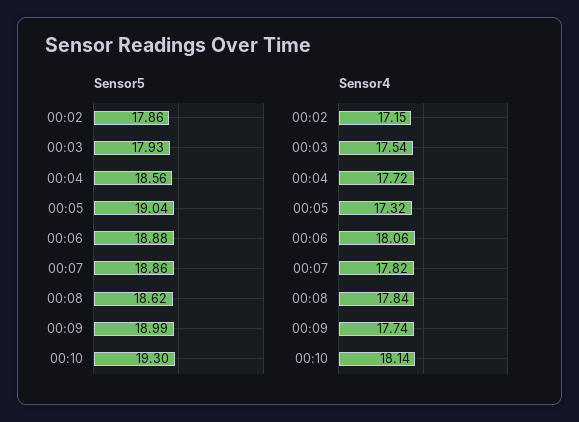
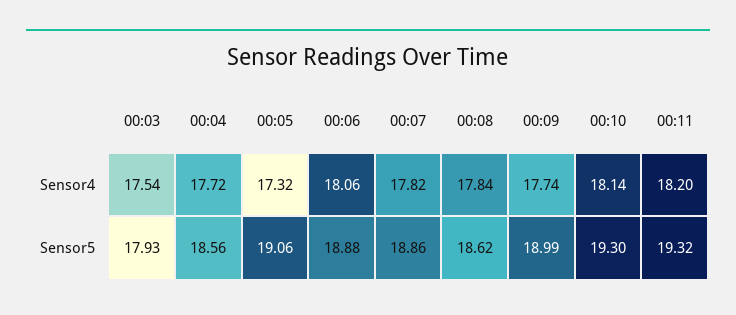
Sensor5, 00:02: 17.86 -> none
Sensor5, 00:05: 19.04 -> 19.06
Sensor4, 00:02: 17.15 -> none
Sensor4, 00:11: none -> 18.2
Sensor5, 00:11: none -> 19.32

